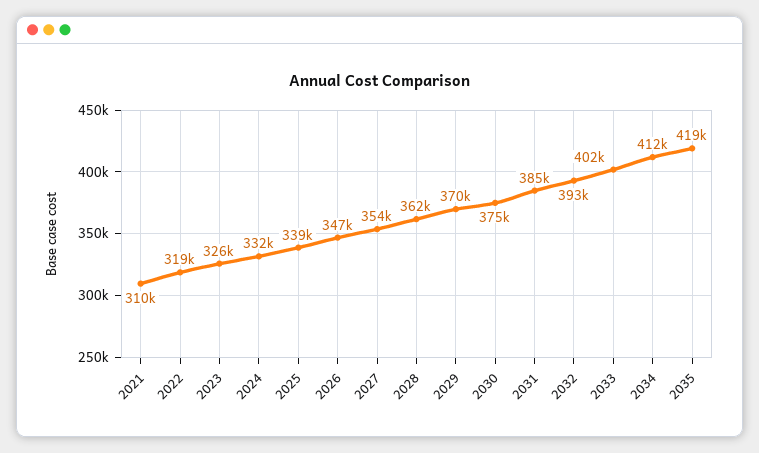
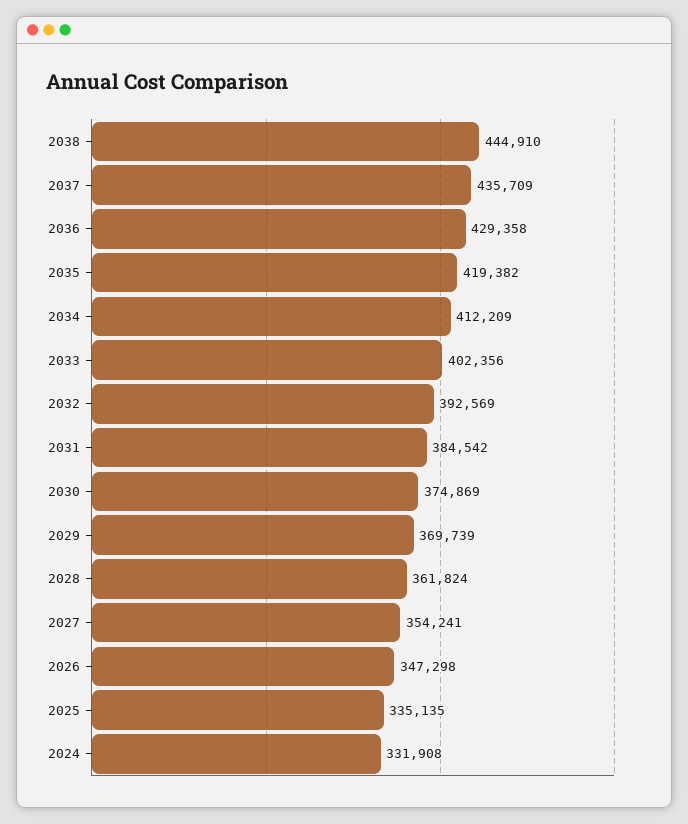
2021: 310000 -> none
2022: 319000 -> none
2023: 326000 -> none
2025: 339000 -> 335135
2038: none -> 444910
2037: none -> 435709
2036: none -> 429358

